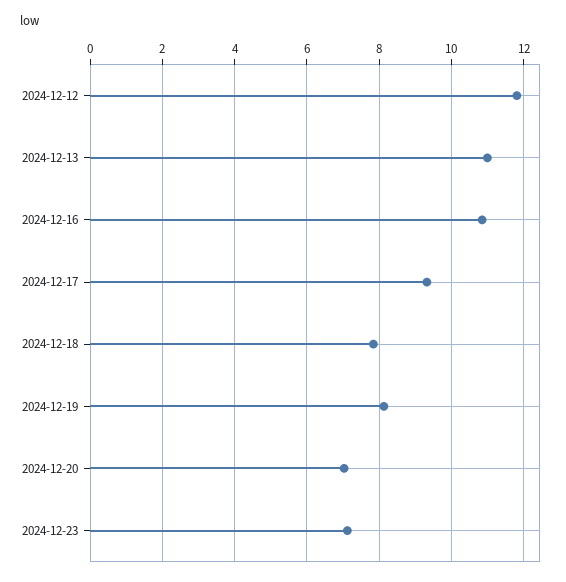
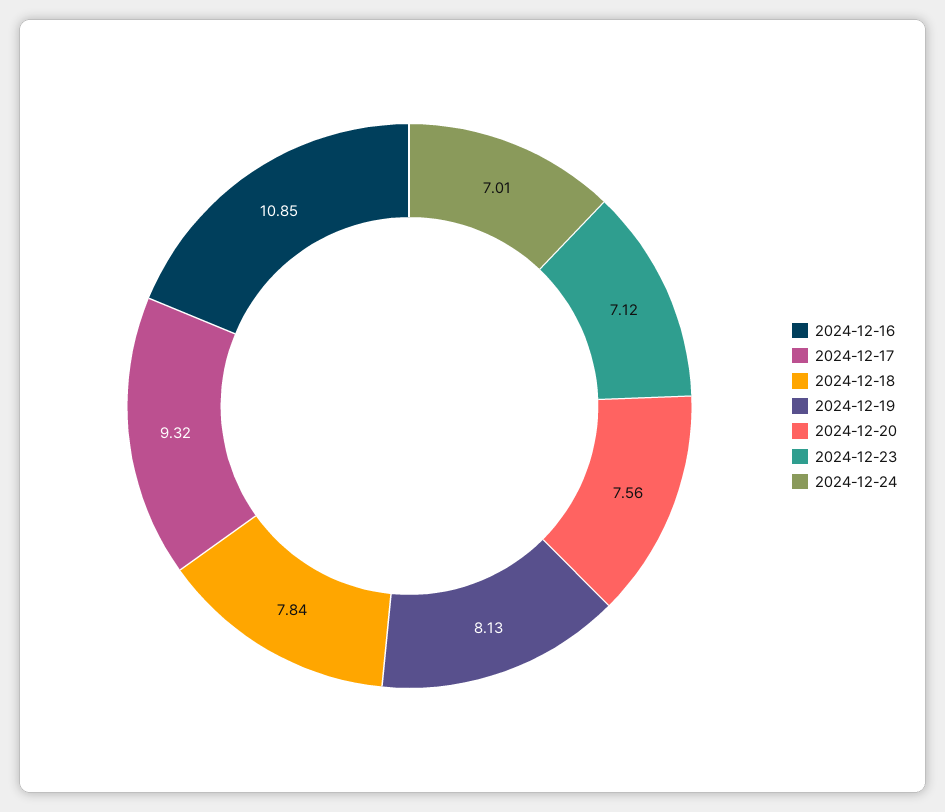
2024-12-12: 11.8 -> none
2024-12-13: 11 -> none
2024-12-20: 7 -> 7.56
2024-12-24: none -> 7.01

